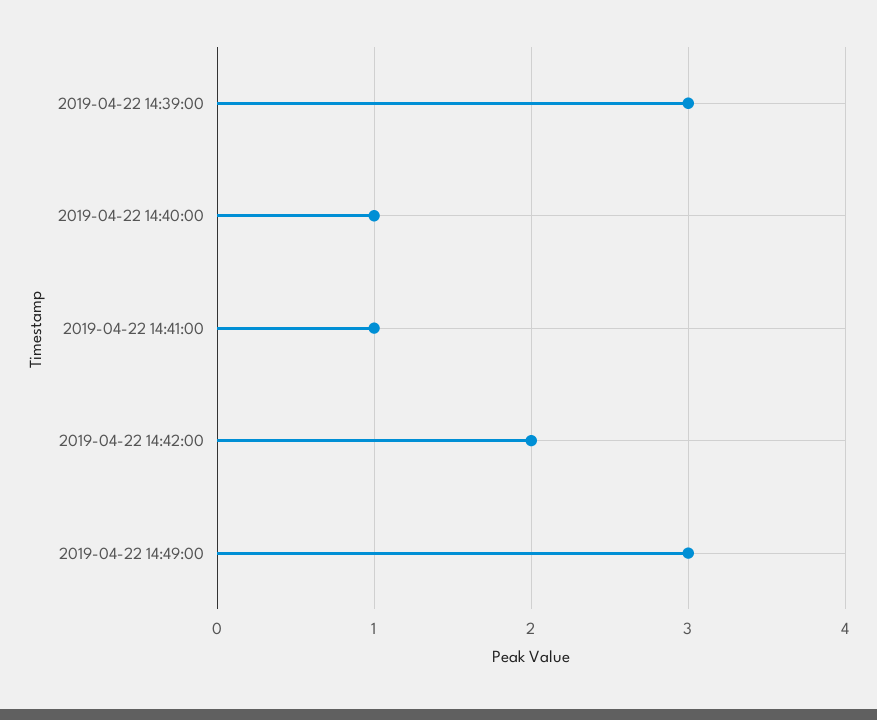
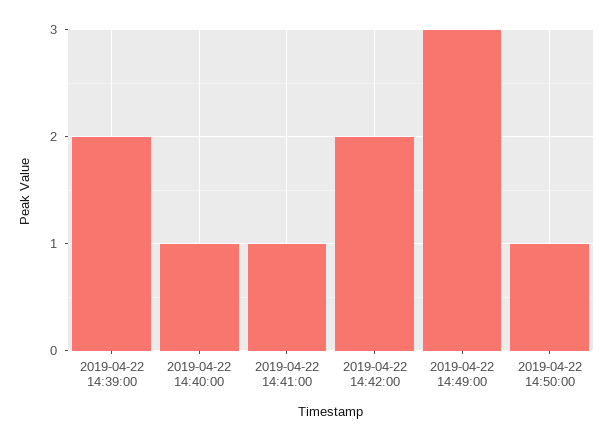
2019-04-22 14:39:00: 3 -> 2
2019-04-22 14:50:00: none -> 1

